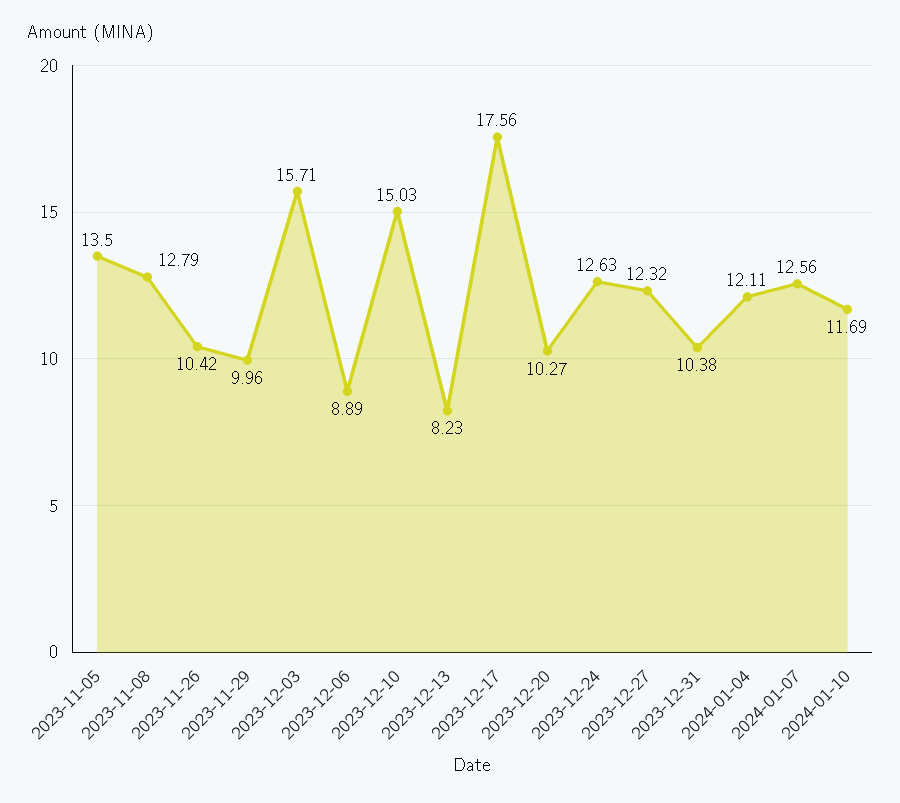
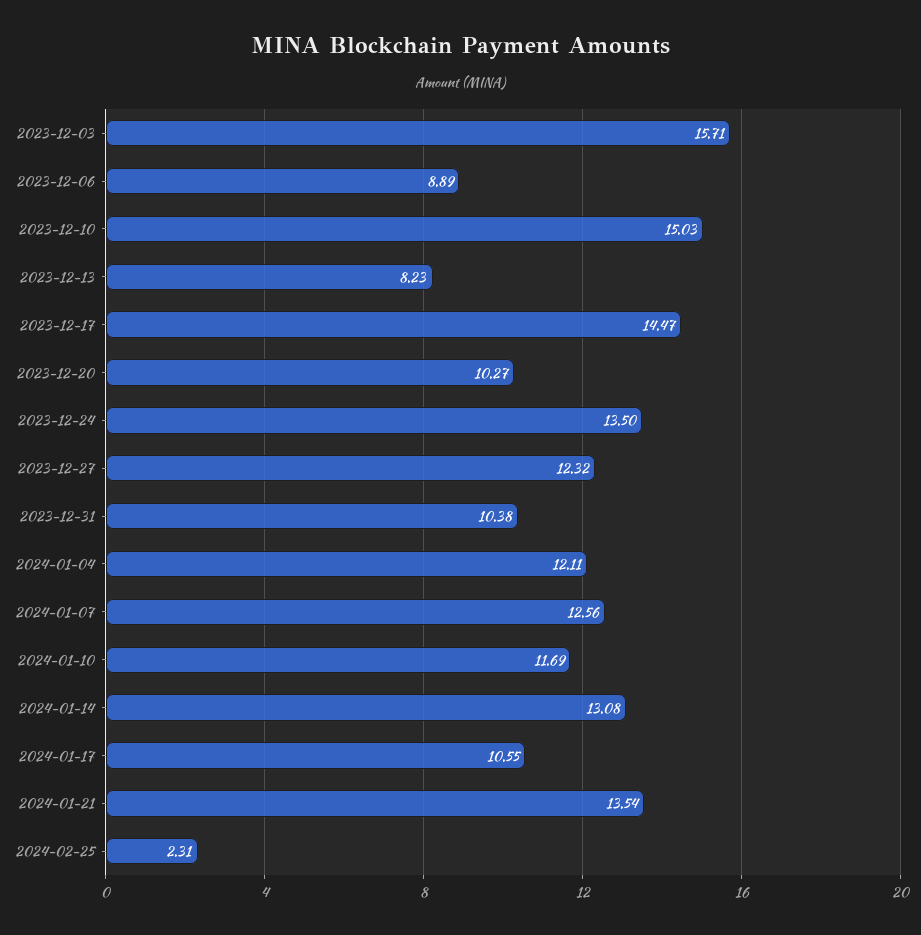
2023-11-05: 13.5 -> none
2023-11-08: 12.79 -> none
2023-11-26: 10.42 -> none
2023-11-29: 9.96 -> none
2023-12-17: 17.56 -> 14.47
2023-12-24: 12.63 -> 13.5
2024-01-14: none -> 13.08
2024-01-17: none -> 10.55
2024-01-21: none -> 13.54
2024-02-25: none -> 2.31

